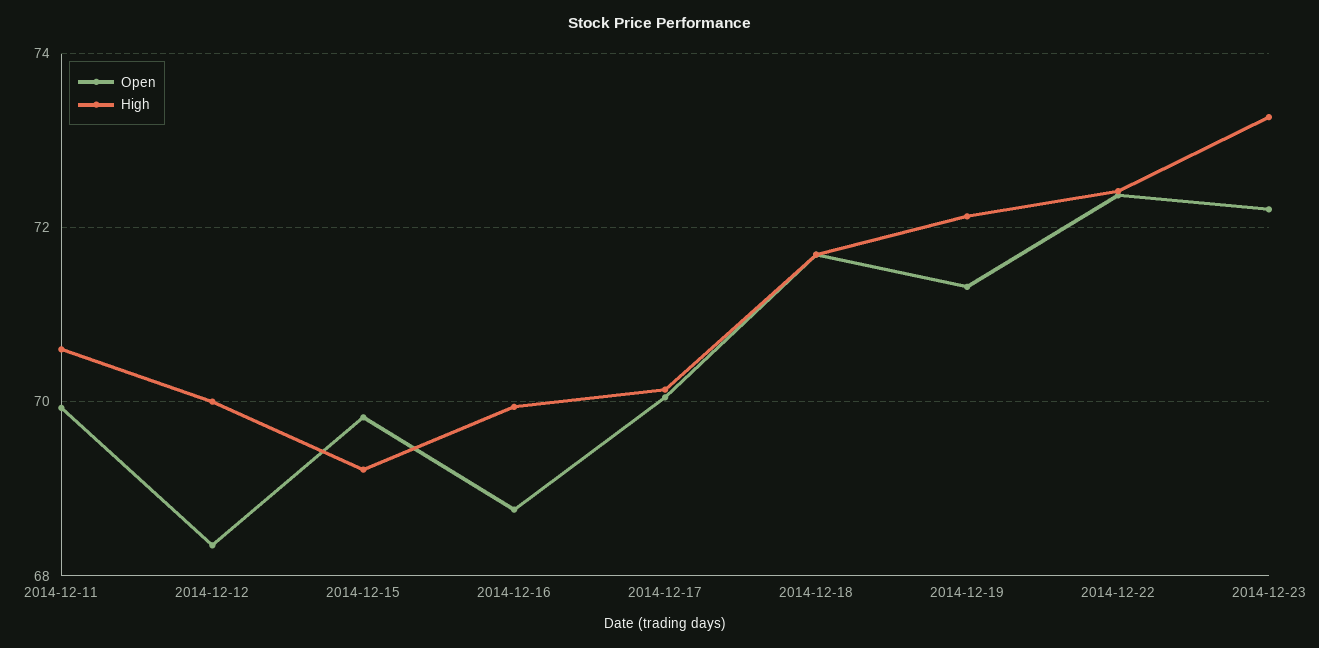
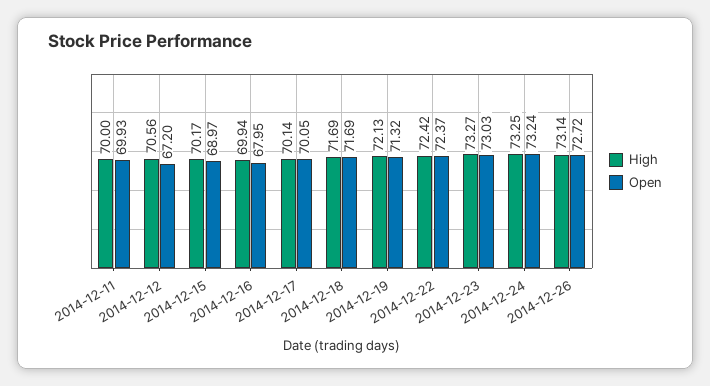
High, 2014-12-11: 70.6 -> 70
Open, 2014-12-12: 68.4 -> 67.2
High, 2014-12-12: 70 -> 70.56
Open, 2014-12-15: 69.8 -> 68.97
High, 2014-12-15: 69.2 -> 70.17
Open, 2014-12-16: 68.8 -> 67.95
Open, 2014-12-23: 72.2 -> 73.03
High, 2014-12-24: none -> 73.25
Open, 2014-12-24: none -> 73.24
High, 2014-12-26: none -> 73.14
Open, 2014-12-26: none -> 72.72

